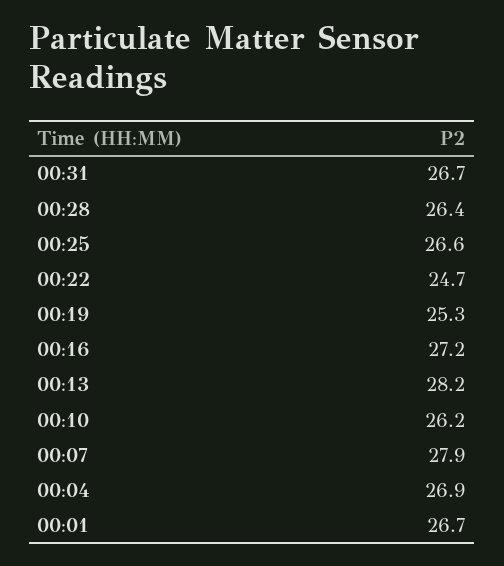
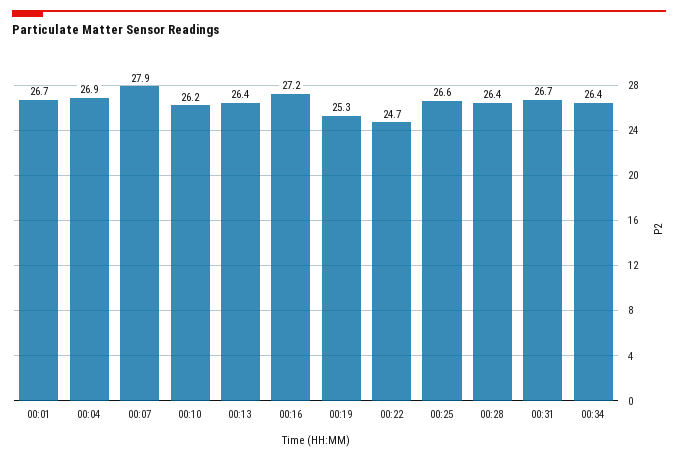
00:13: 28.2 -> 26.4
00:34: none -> 26.4

